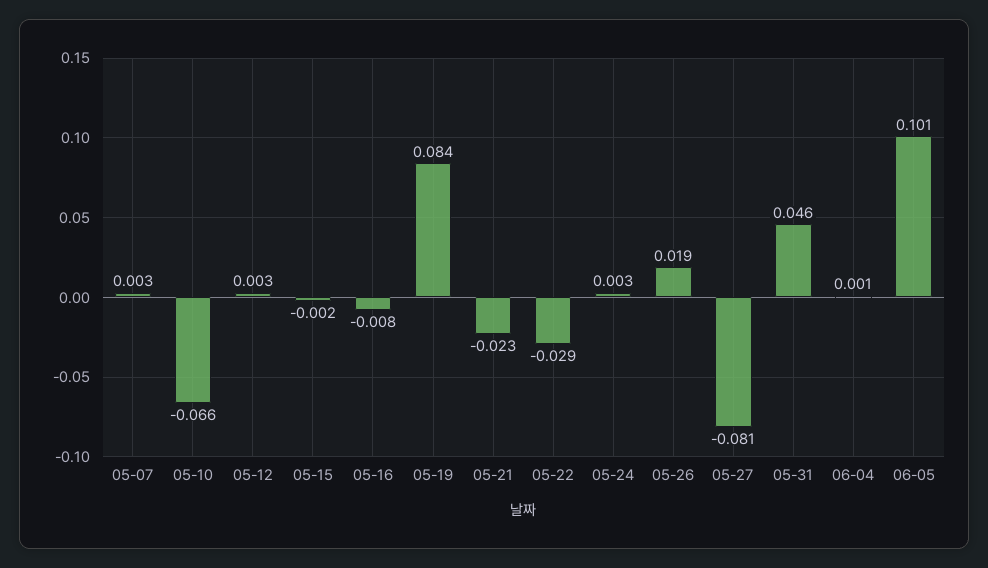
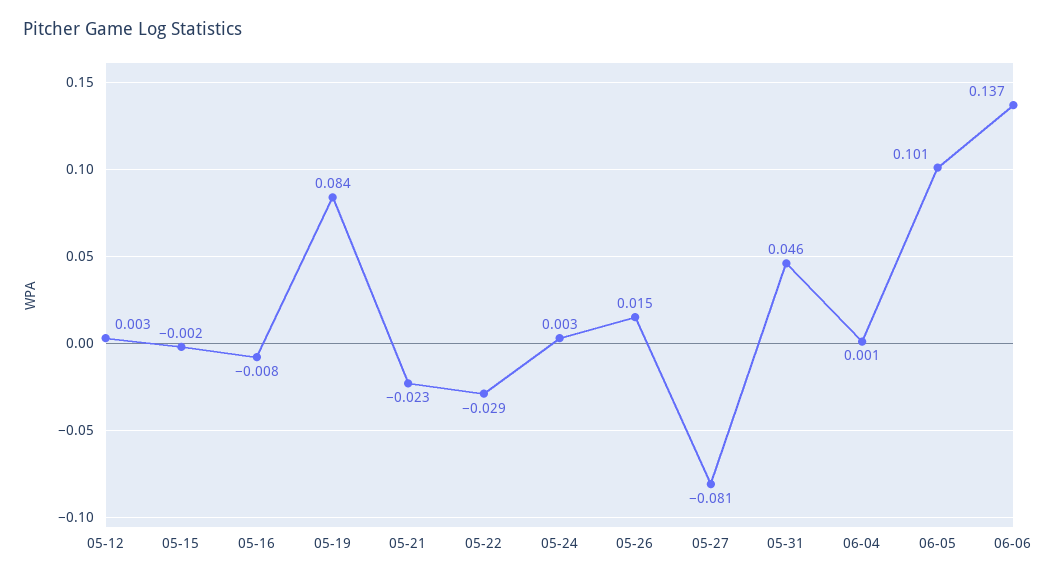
05-07: 0.003 -> none
05-10: -0.066 -> none
05-26: 0.019 -> 0.015
06-06: none -> 0.137

